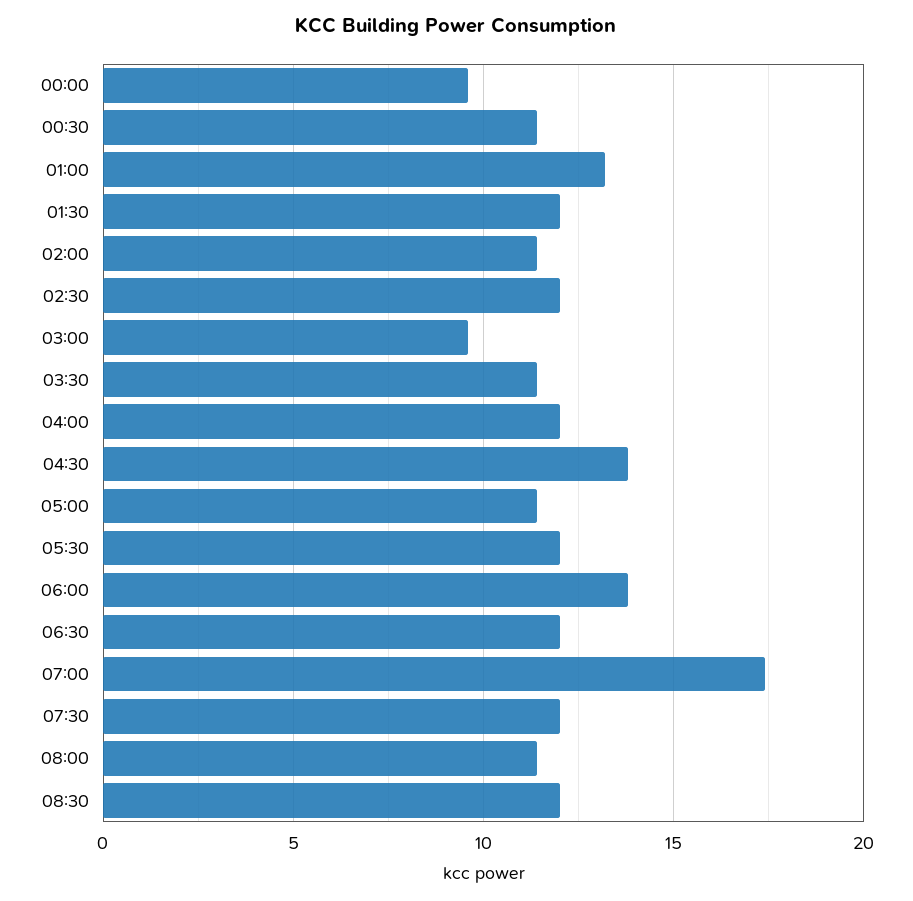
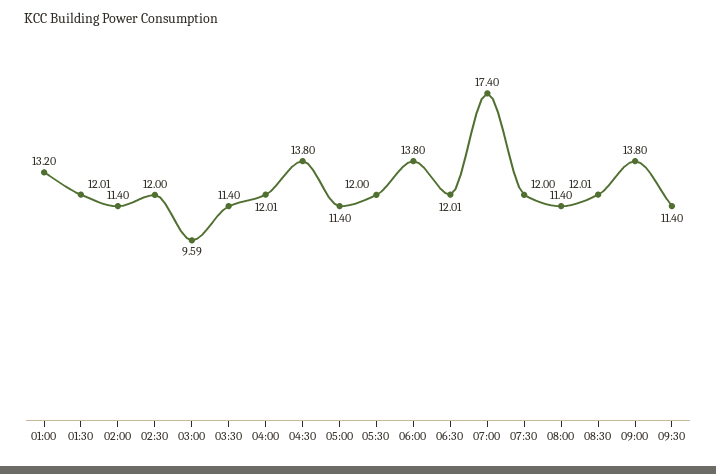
00:00: 9.5 -> none
00:30: 11.5 -> none
09:00: none -> 13.8
09:30: none -> 11.4

